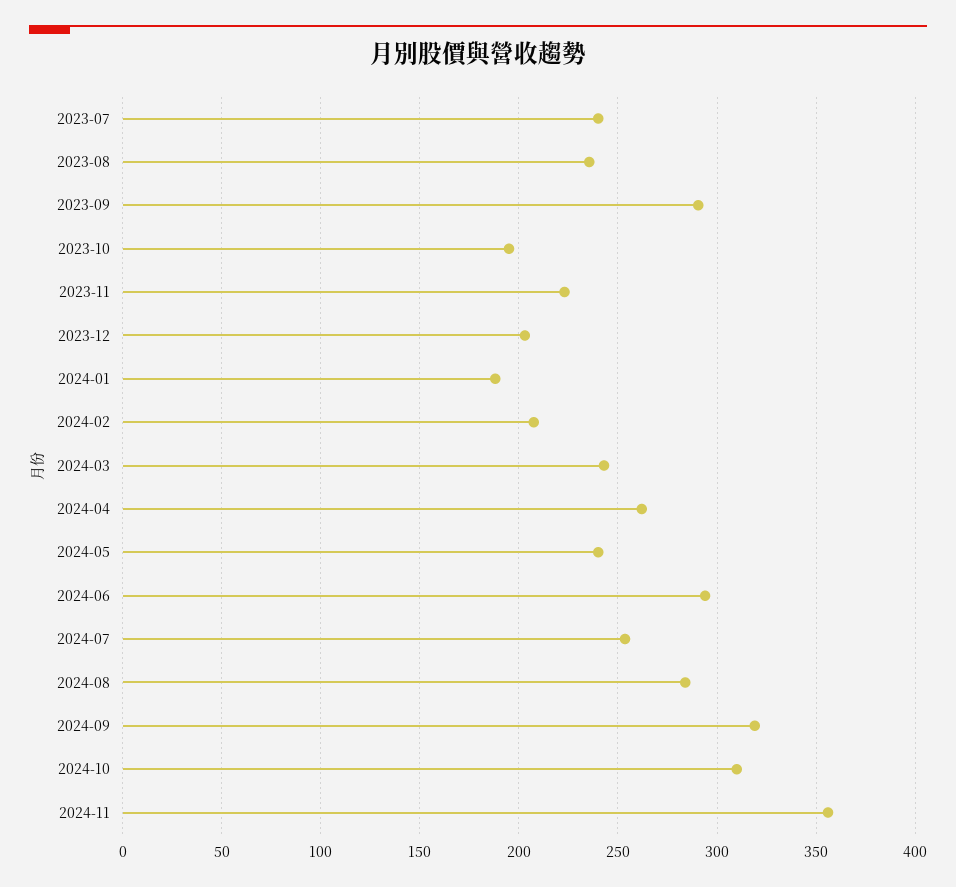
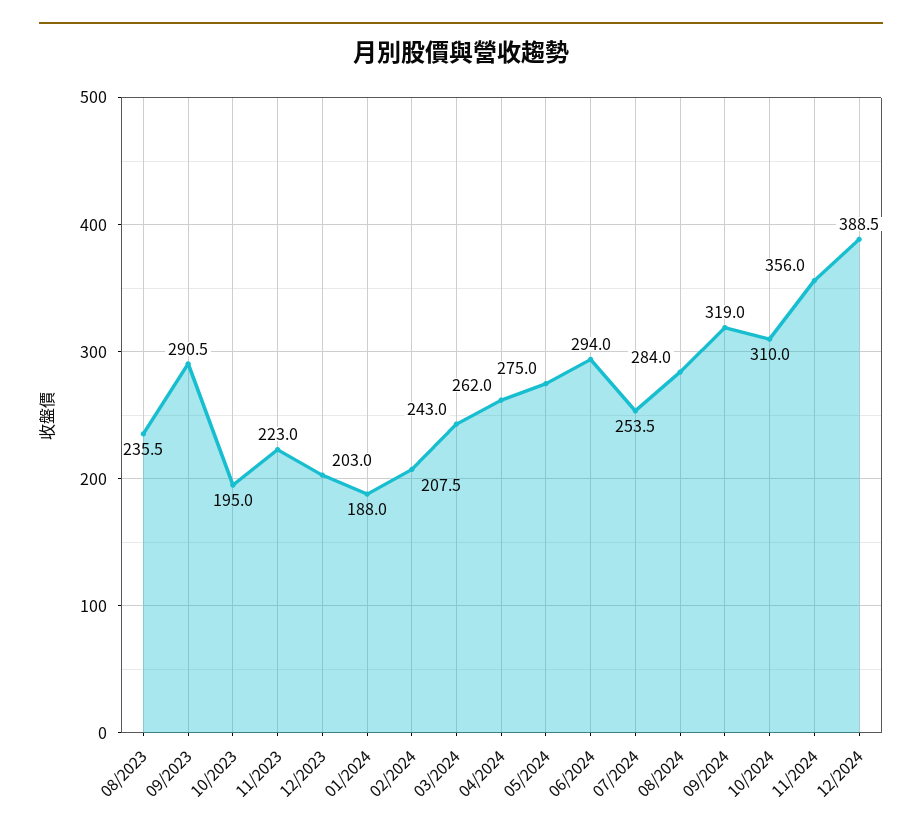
2023-07: 240 -> none
2024-05: 240 -> 275
12/2024: none -> 388.5

